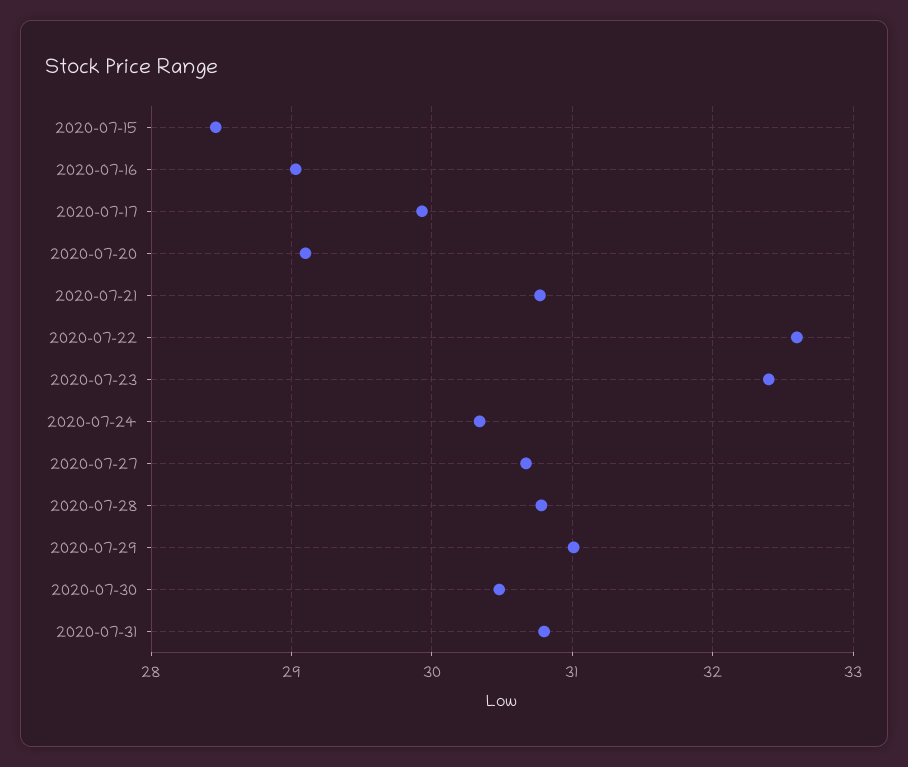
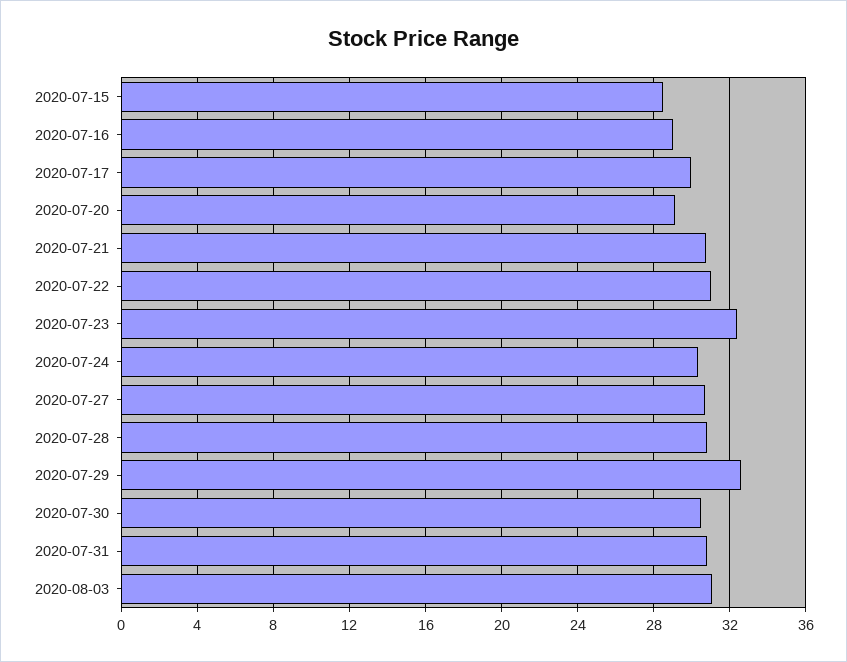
2020-07-22: 32.6 -> 31
2020-07-29: 31 -> 32.5
2020-08-03: none -> 31

